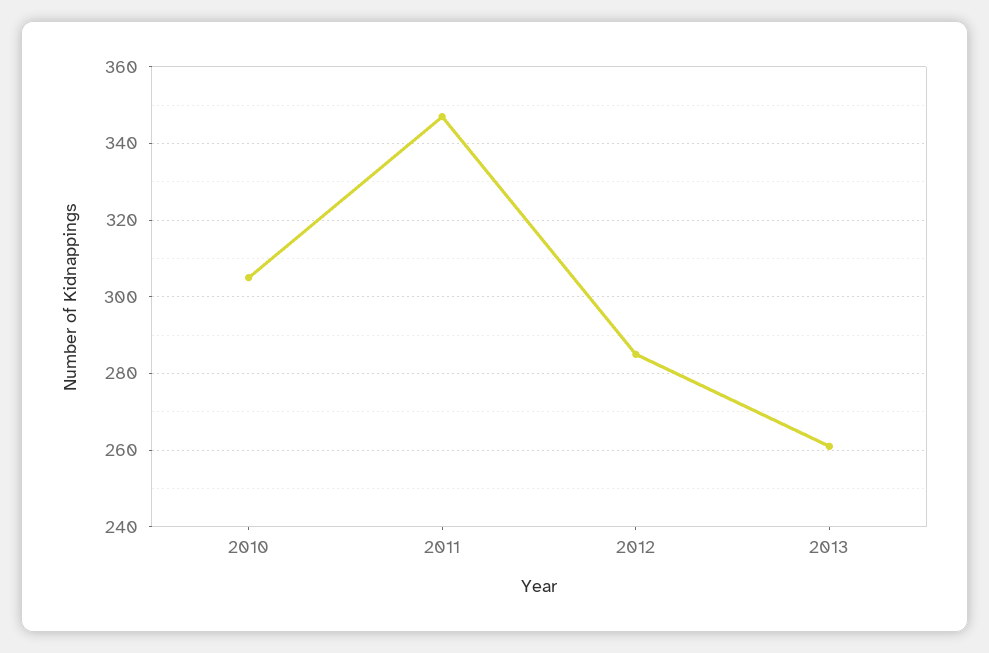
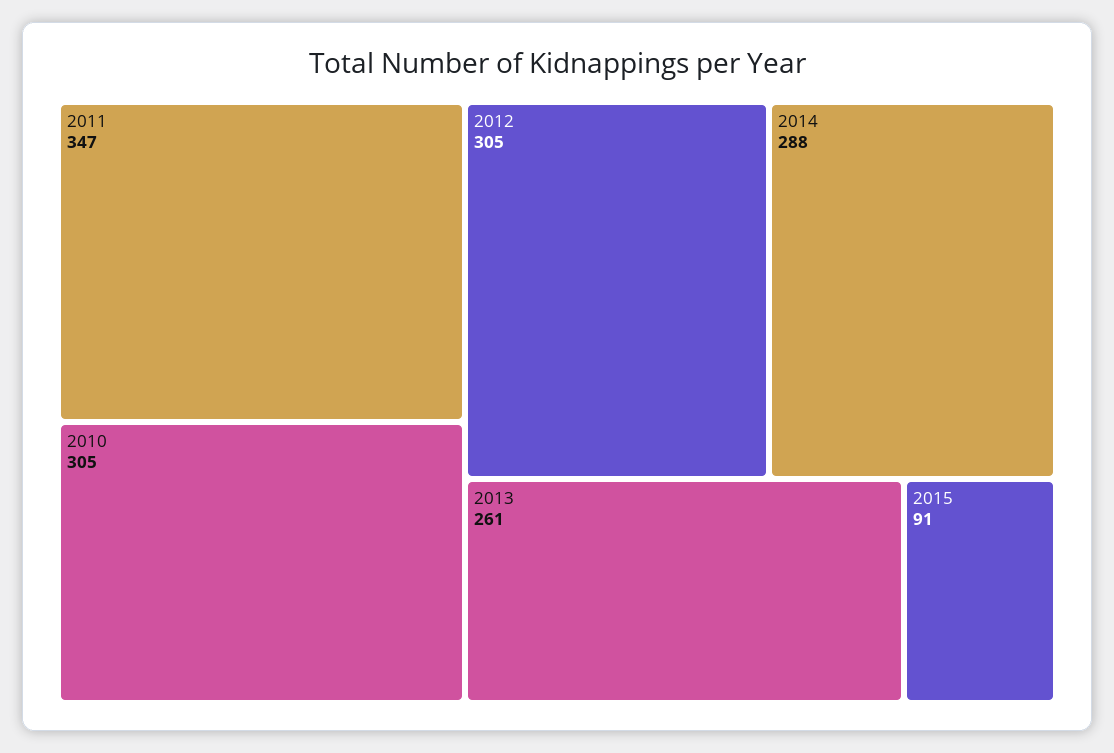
2012: 285 -> 305
2014: none -> 288
2015: none -> 91

